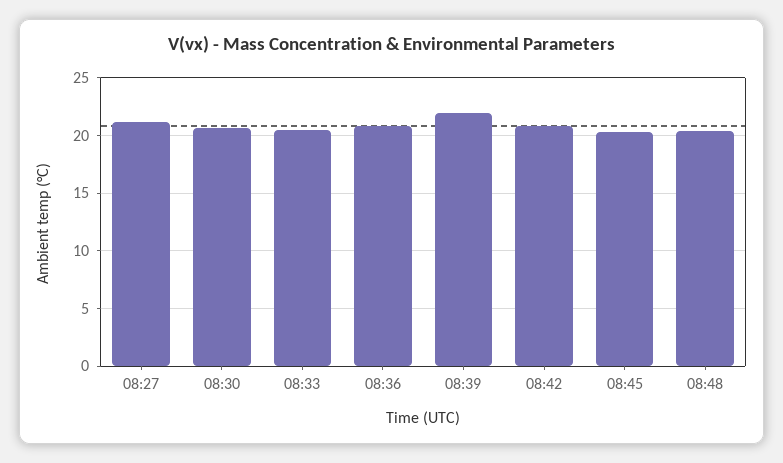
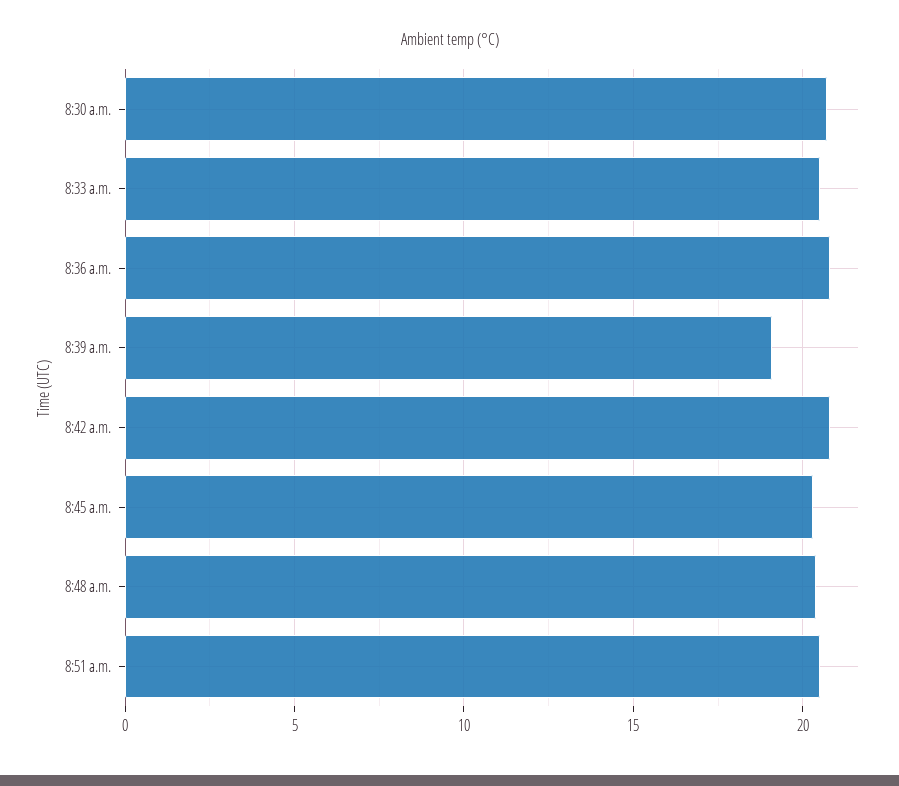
08:27: 21 -> none
08:39: 22 -> 19
8:51 a.m.: none -> 20.5

